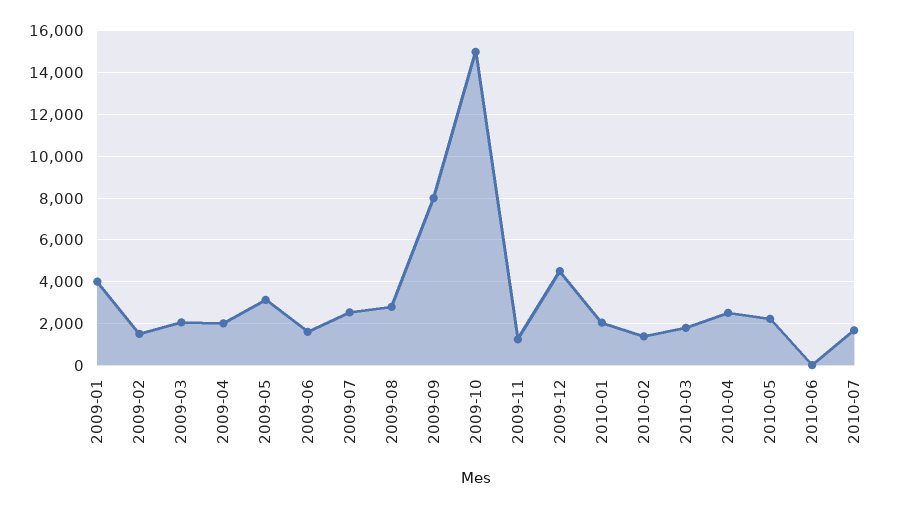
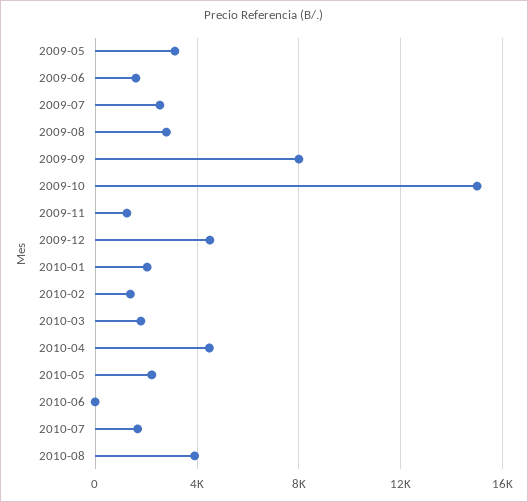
2009-01: 4000 -> none
2009-02: 1500 -> none
2009-03: 2000 -> none
2009-04: 2000 -> none
2010-04: 2500 -> 4500
2010-08: none -> 4000

